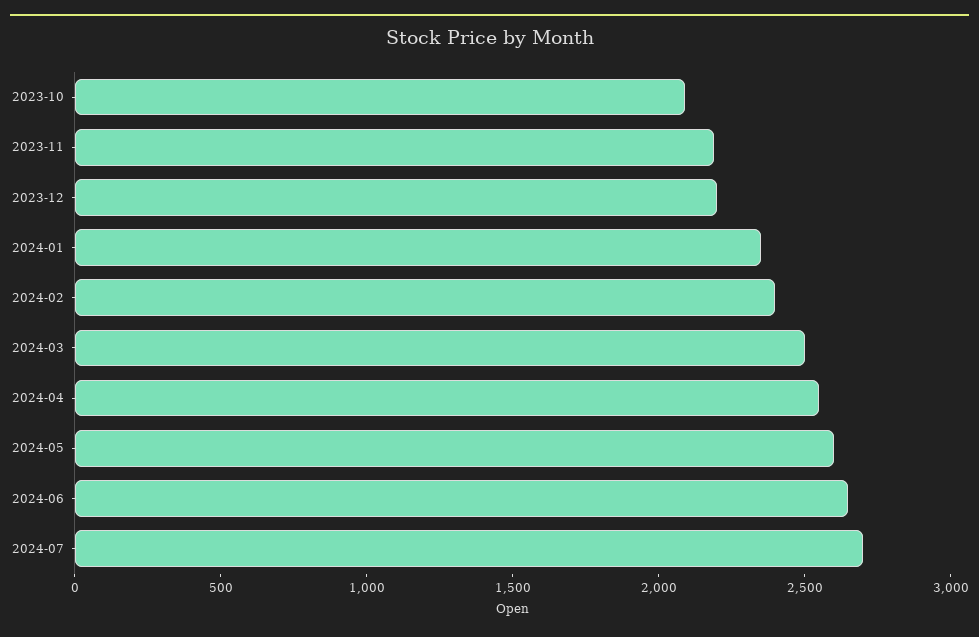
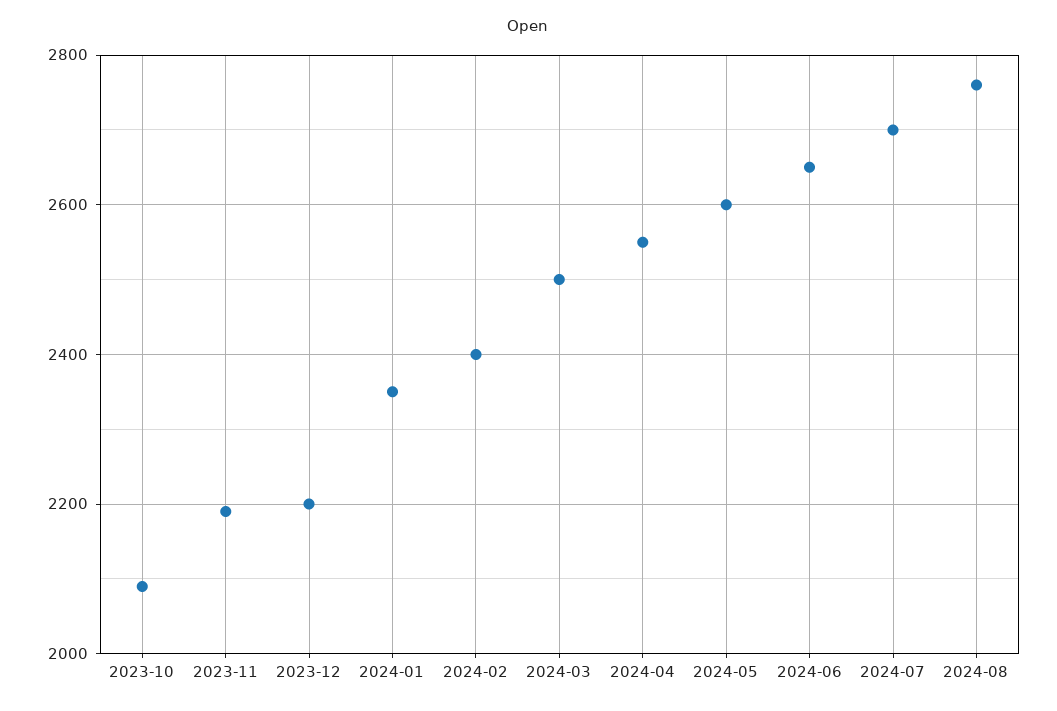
2024-08: none -> 2760

